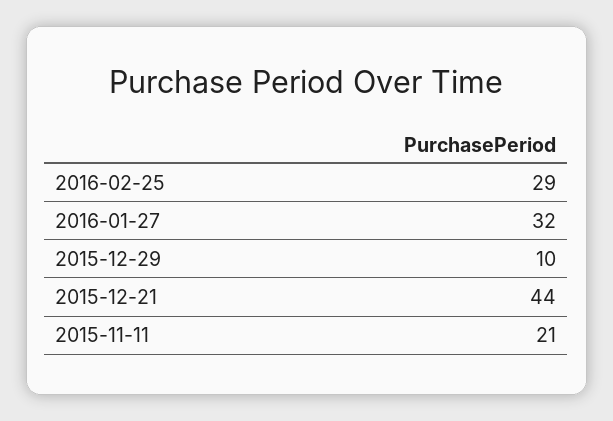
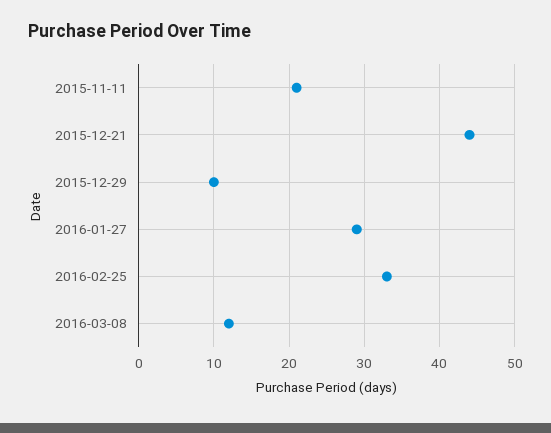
2016-02-25: 29 -> 33
2016-01-27: 32 -> 29
2016-03-08: none -> 12

